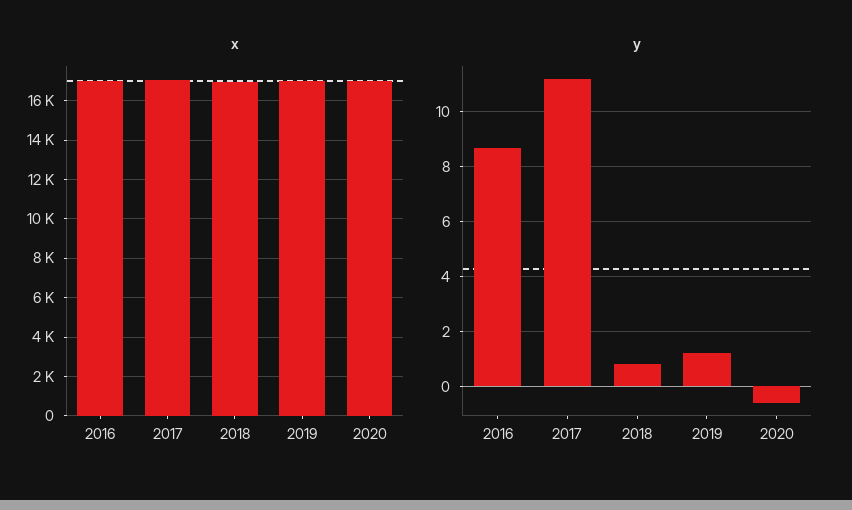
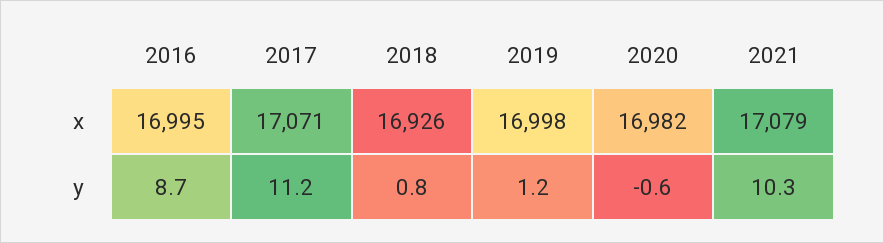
x, 2021: none -> 17079
y, 2021: none -> 10.3

